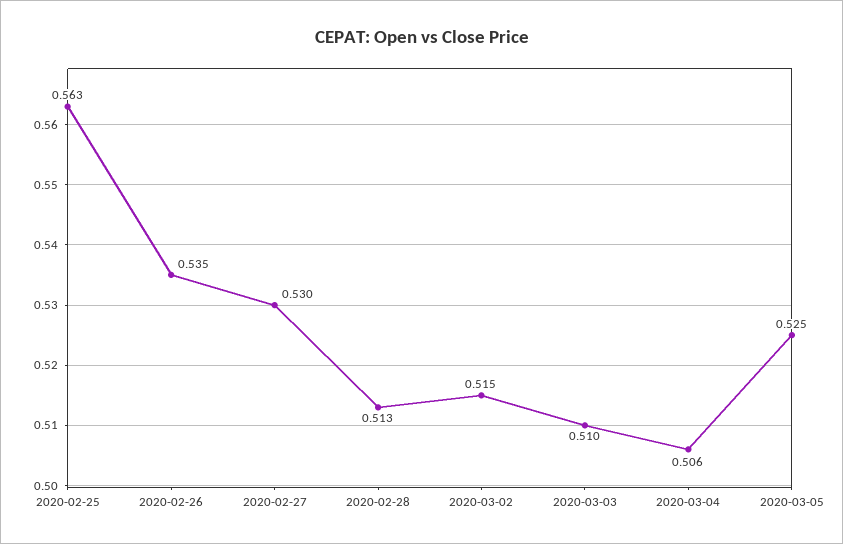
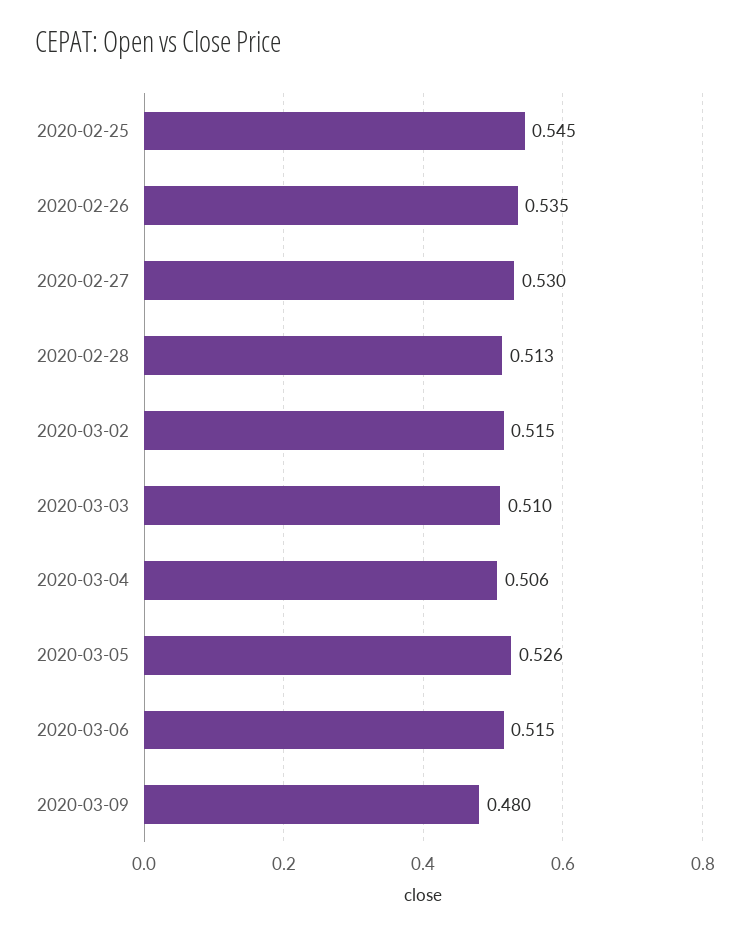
2020-02-25: 0.563 -> 0.545
2020-03-05: 0.525 -> 0.526
2020-03-06: none -> 0.515
2020-03-09: none -> 0.48

